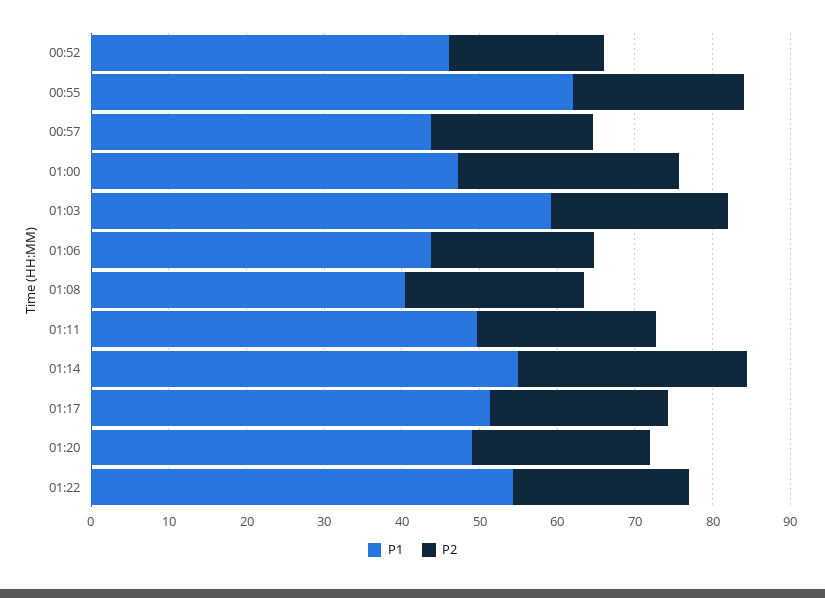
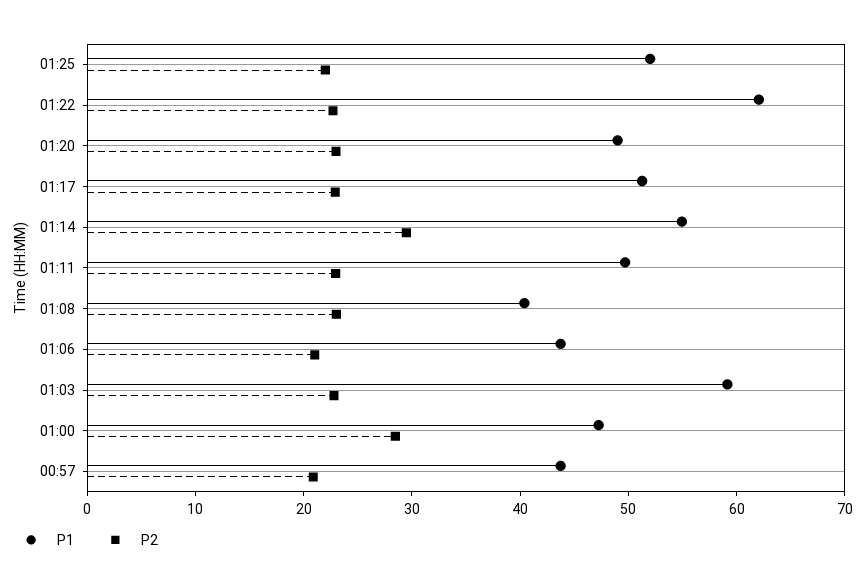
P1, 00:52: 46 -> none
P2, 00:52: 20 -> none
P1, 00:55: 62 -> none
P2, 00:55: 22 -> none
P1, 01:22: 54 -> 62
P1, 01:25: none -> 52
P2, 01:25: none -> 22

